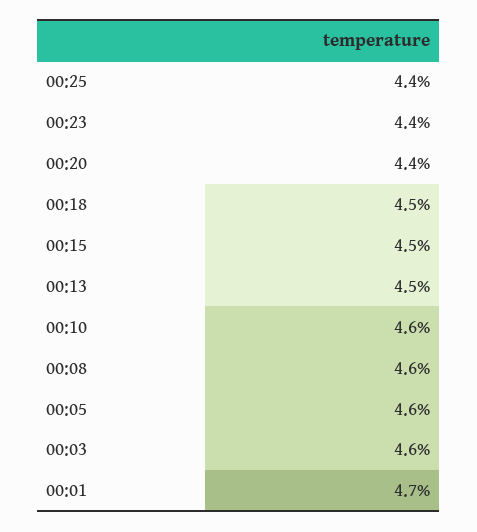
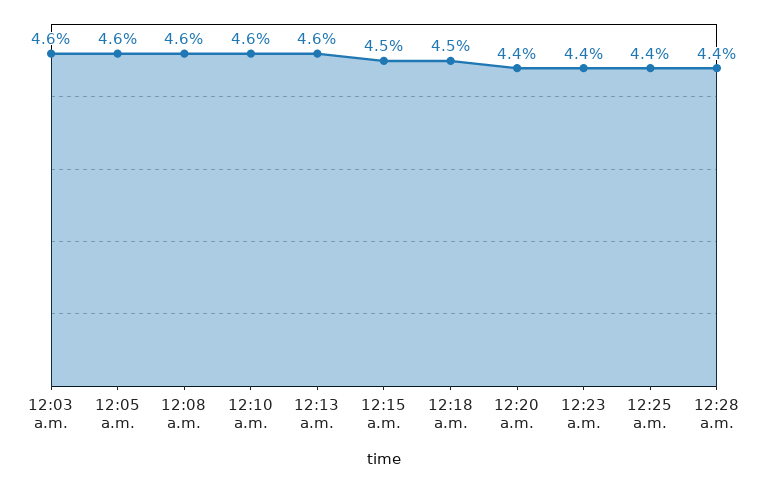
00:13: 4.5 -> 4.6
00:01: 4.7 -> none
12:28 a.m.: none -> 4.4

